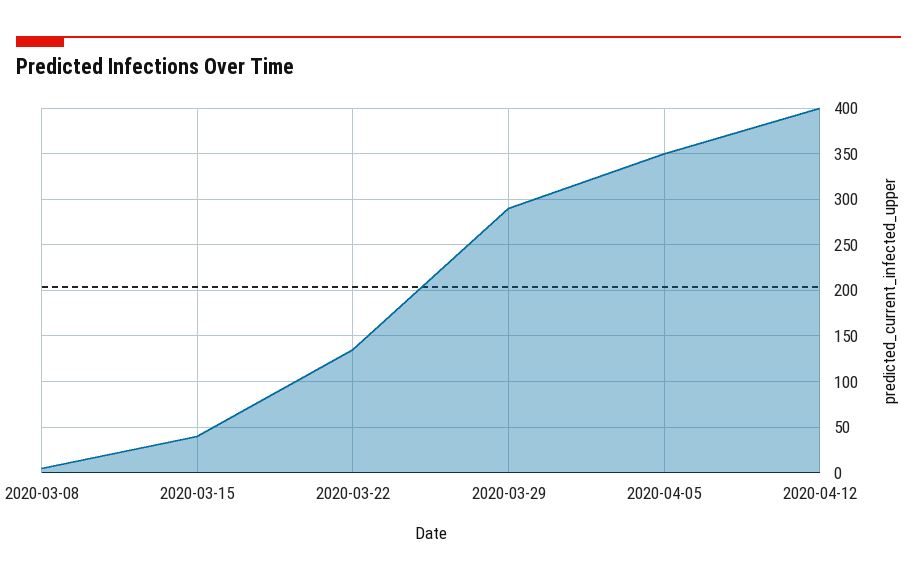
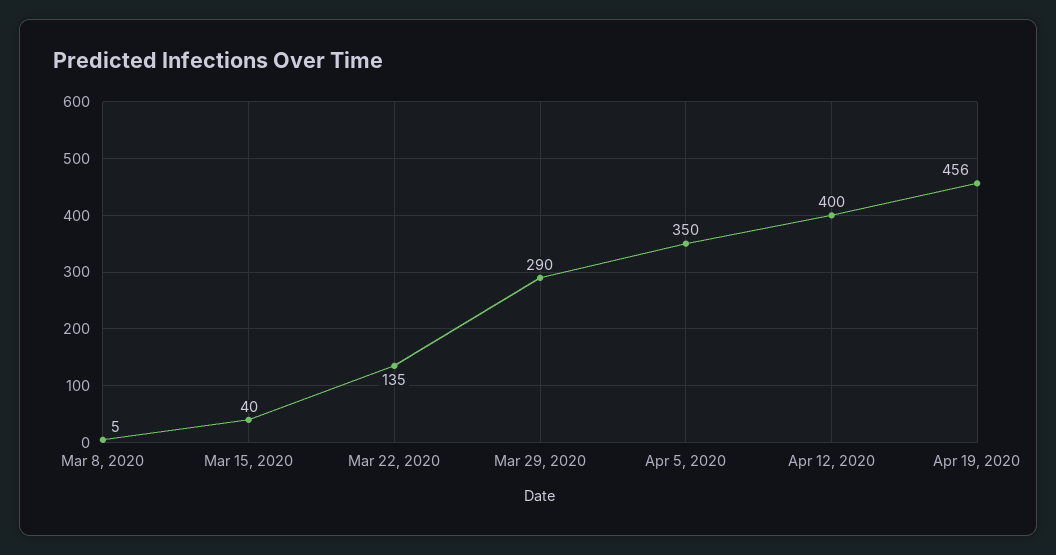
Apr 19, 2020: none -> 456

